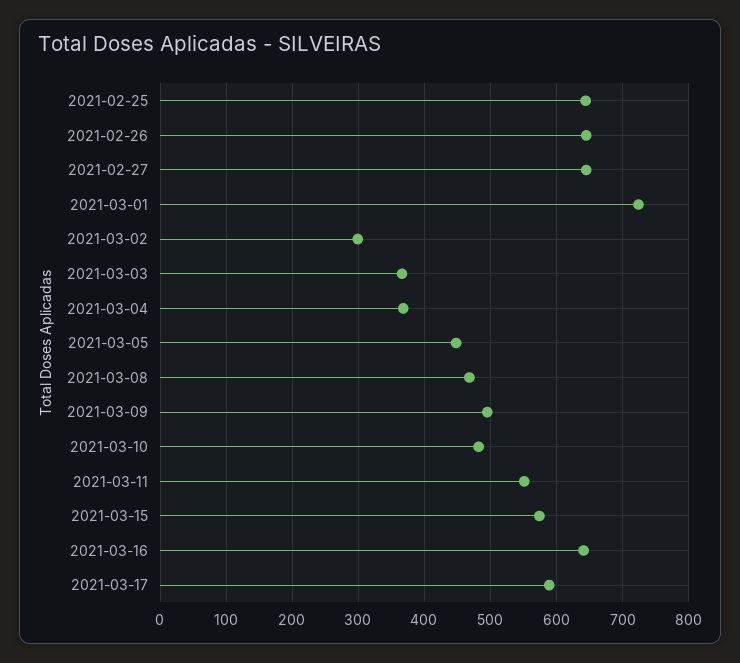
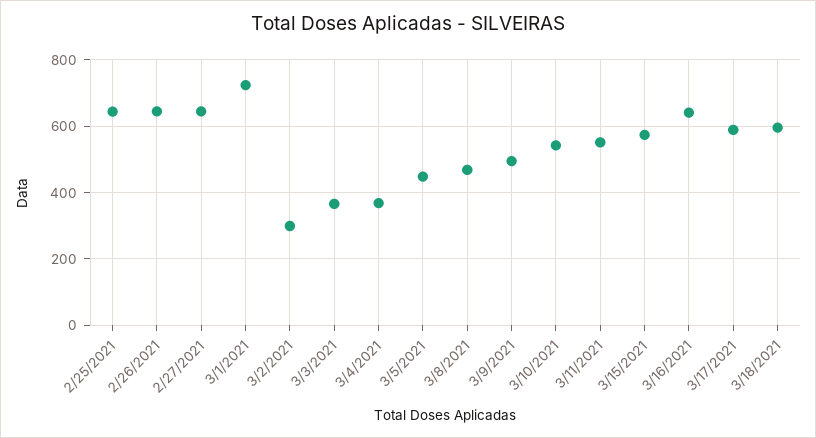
2021-03-10: 480 -> 540
3/18/2021: none -> 600

